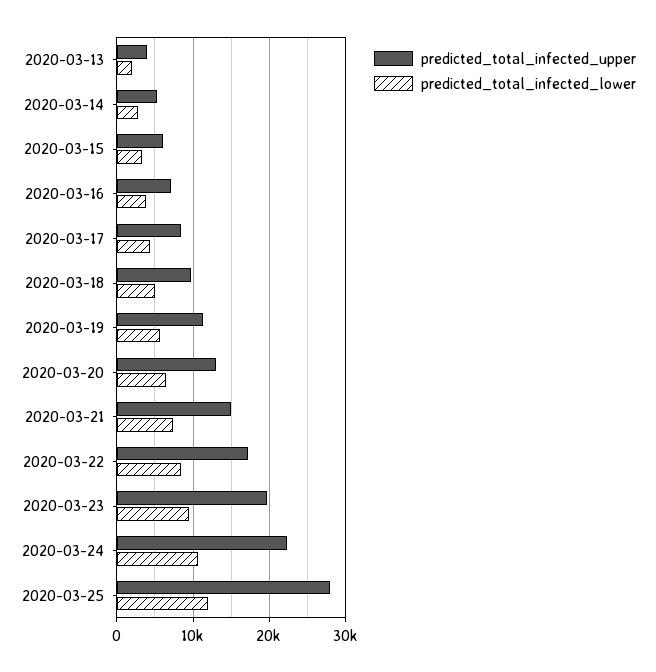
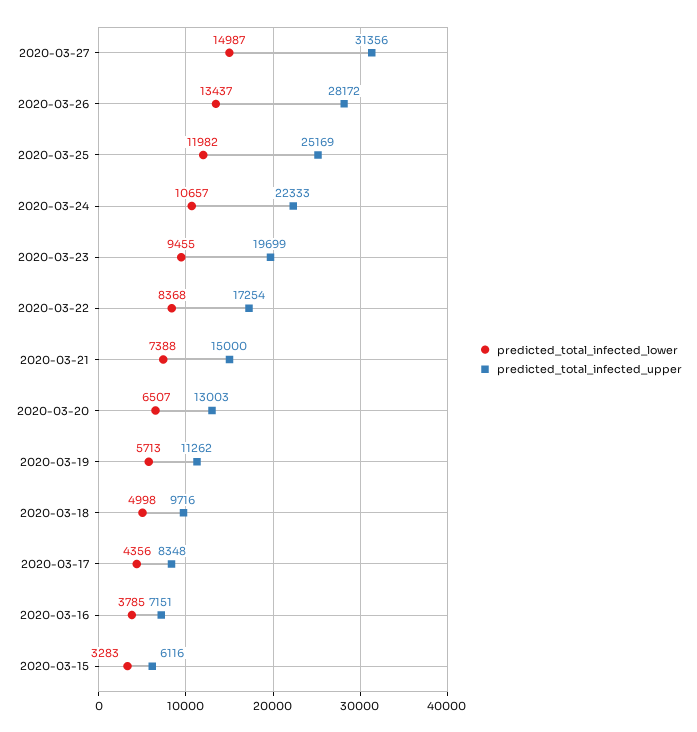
predicted_total_infected_upper, 2020-03-13: 4000 -> none
predicted_total_infected_lower, 2020-03-13: 2000 -> none
predicted_total_infected_upper, 2020-03-14: 5000 -> none
predicted_total_infected_lower, 2020-03-14: 3000 -> none
predicted_total_infected_upper, 2020-03-25: 28000 -> 25169
predicted_total_infected_lower, 2020-03-27: none -> 14987
predicted_total_infected_upper, 2020-03-27: none -> 31356
predicted_total_infected_lower, 2020-03-26: none -> 13437
predicted_total_infected_upper, 2020-03-26: none -> 28172

